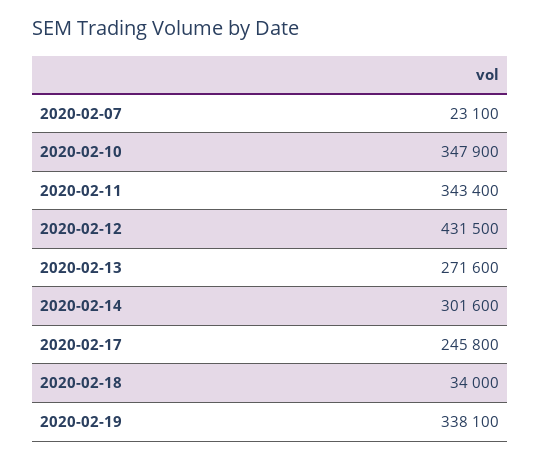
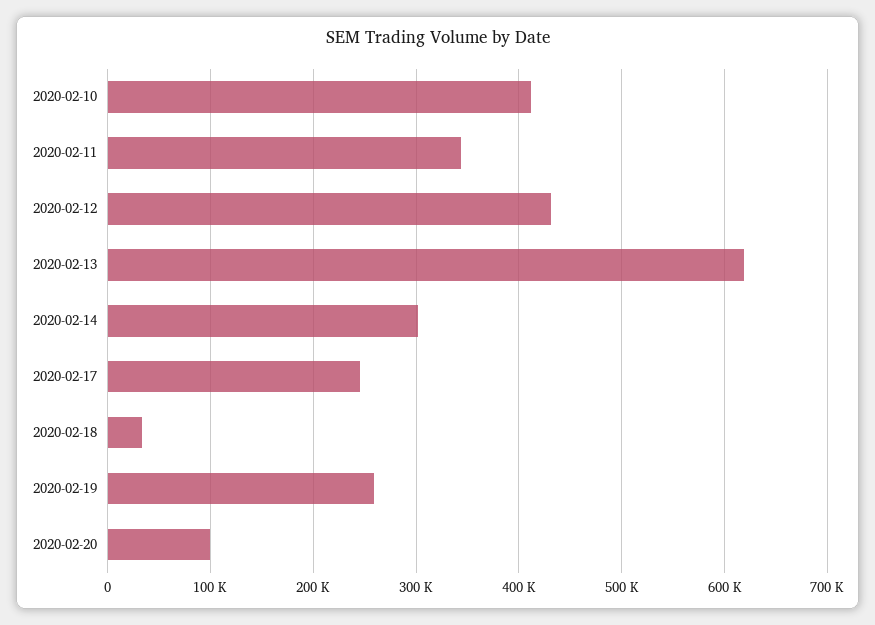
2020-02-07: 23100 -> none
2020-02-10: 347900 -> 410000
2020-02-13: 271600 -> 620000
2020-02-19: 338100 -> 260000
2020-02-20: none -> 100000

